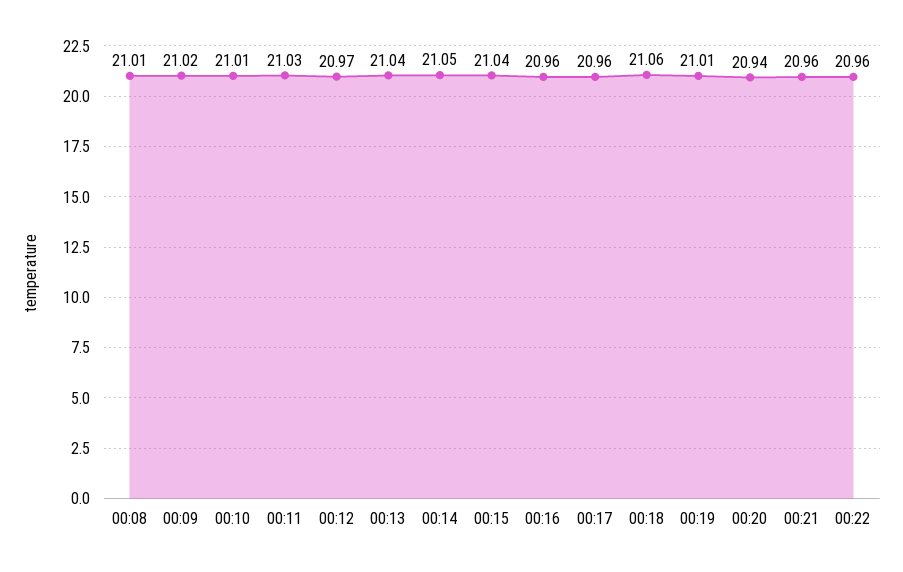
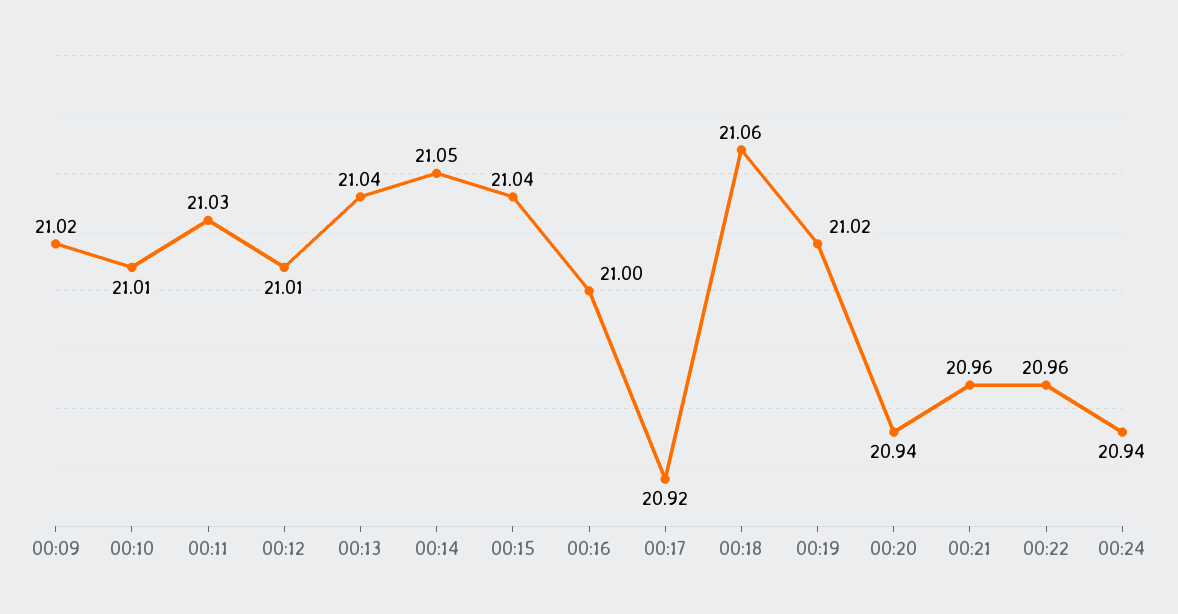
00:08: 21.01 -> none
00:12: 20.97 -> 21.01
00:16: 20.96 -> 21
00:17: 20.96 -> 20.92
00:19: 21.01 -> 21.02
00:24: none -> 20.94

